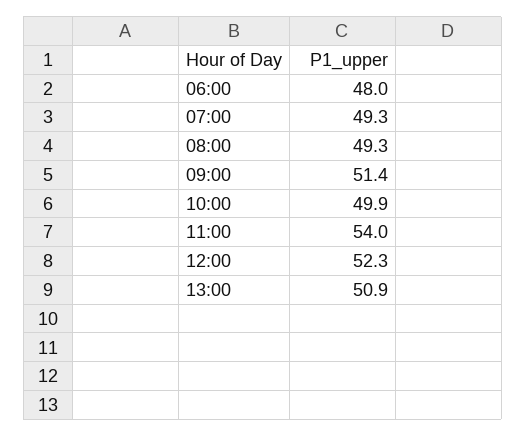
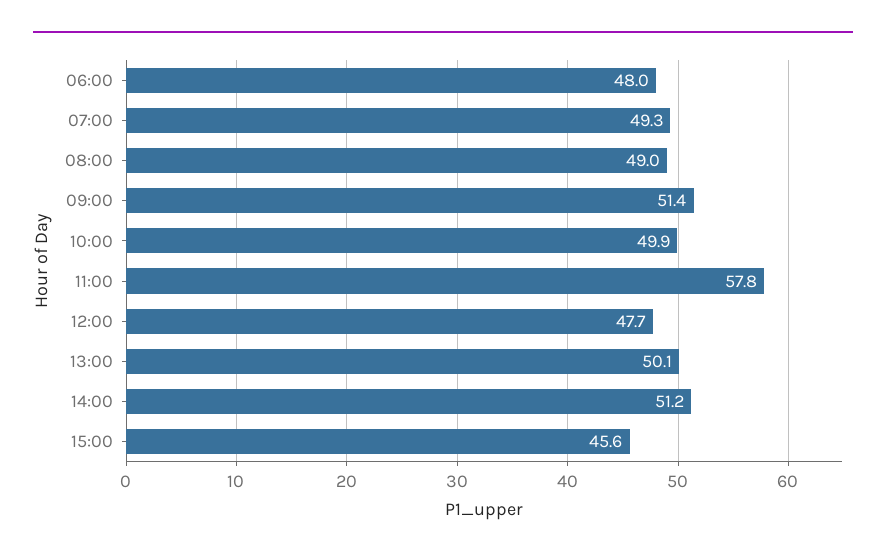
08:00: 49.3 -> 49
11:00: 54 -> 57.8
12:00: 52.3 -> 47.7
13:00: 50.9 -> 50.1
14:00: none -> 51.2
15:00: none -> 45.6

